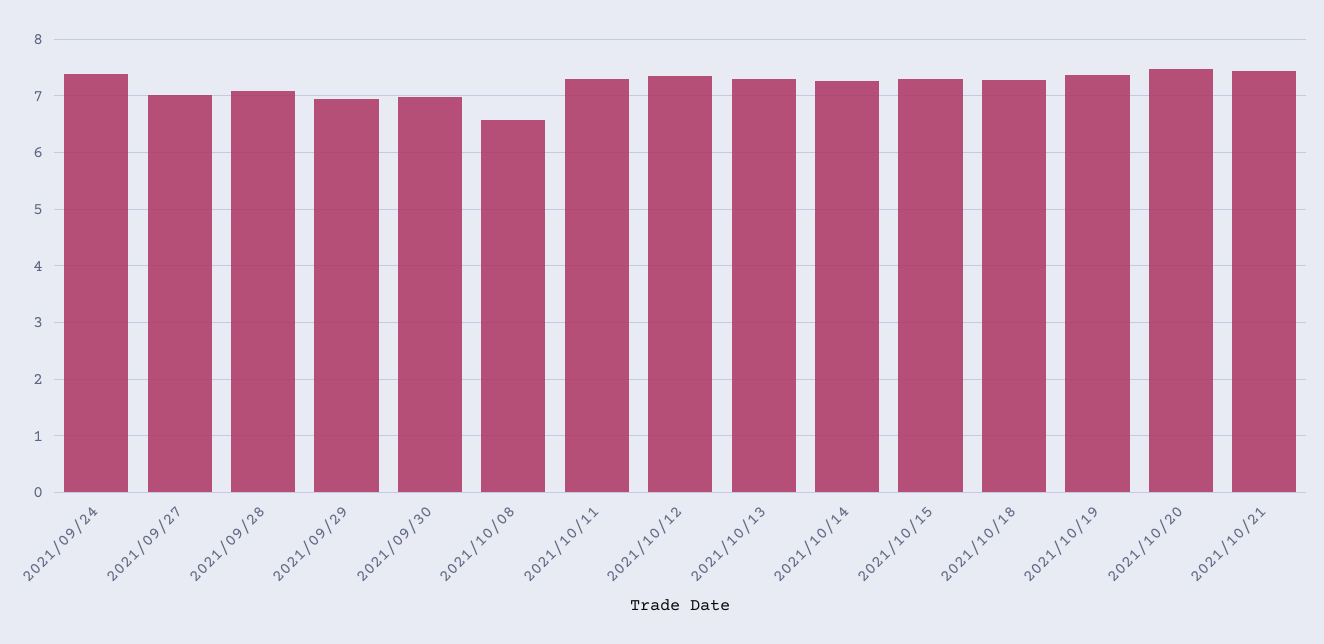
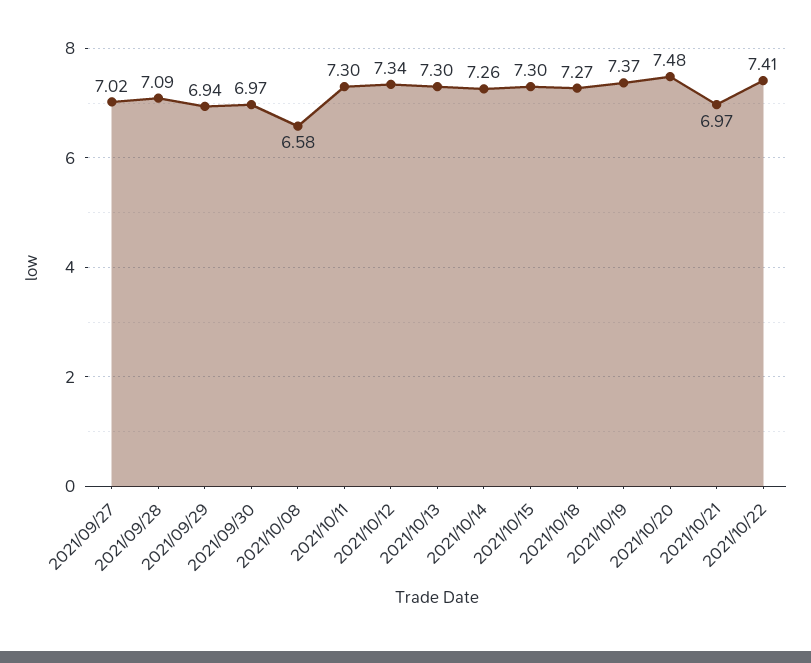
2021/09/24: 7.4 -> none
2021/10/21: 7.4 -> 6.97
2021/10/22: none -> 7.41

